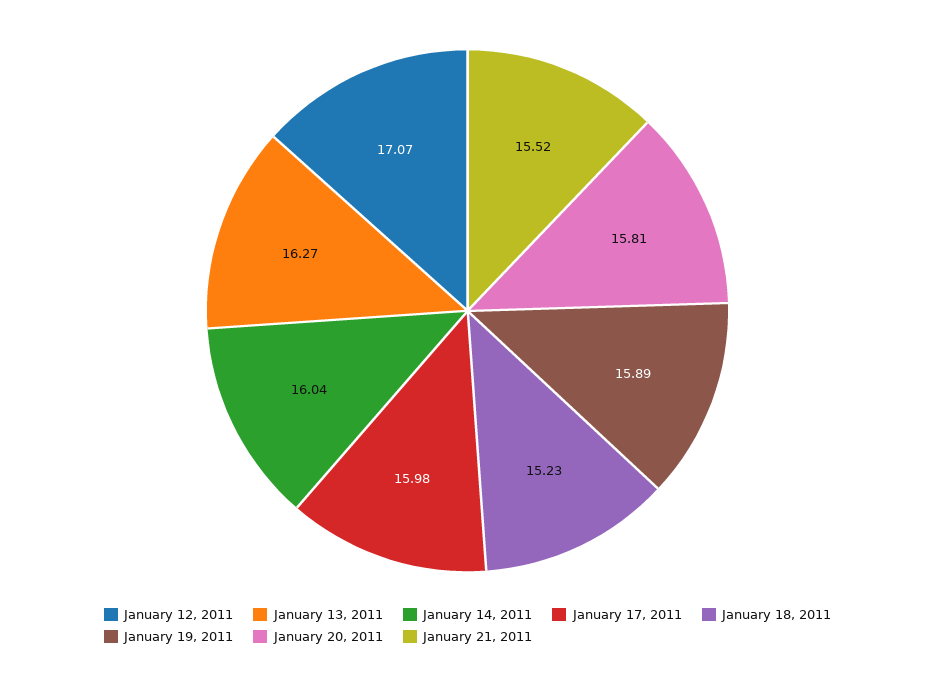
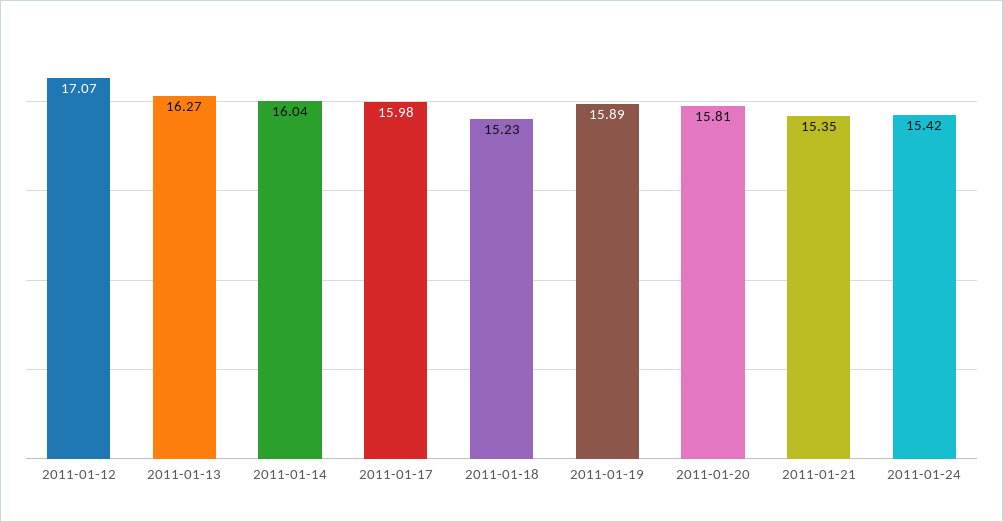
January 21, 2011: 15.52 -> 15.35
2011-01-24: none -> 15.42

